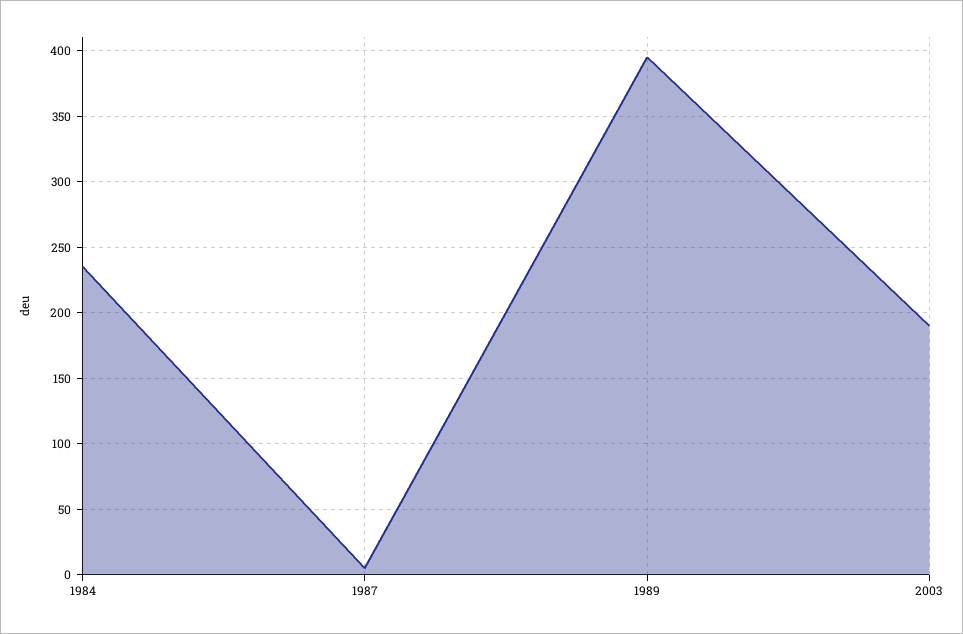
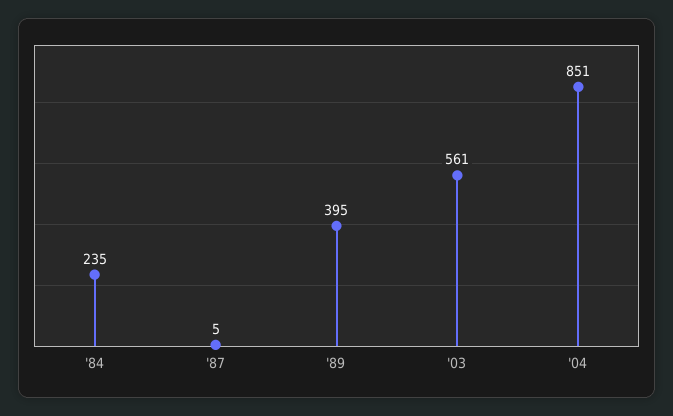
2003: 190 -> 561
'04: none -> 851

